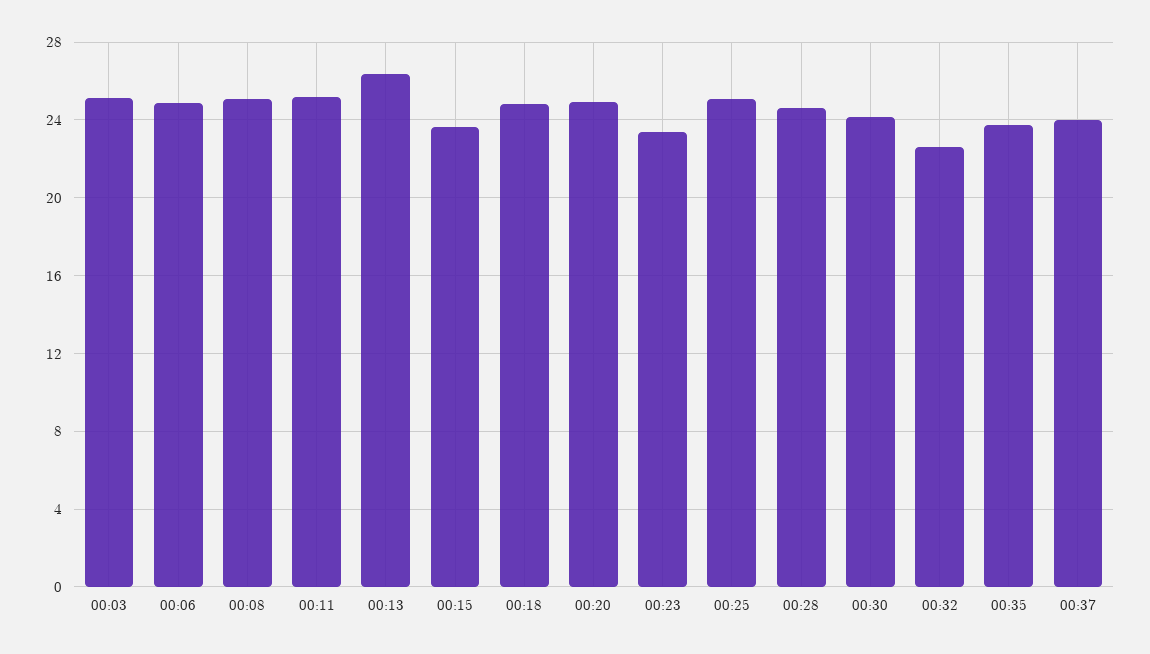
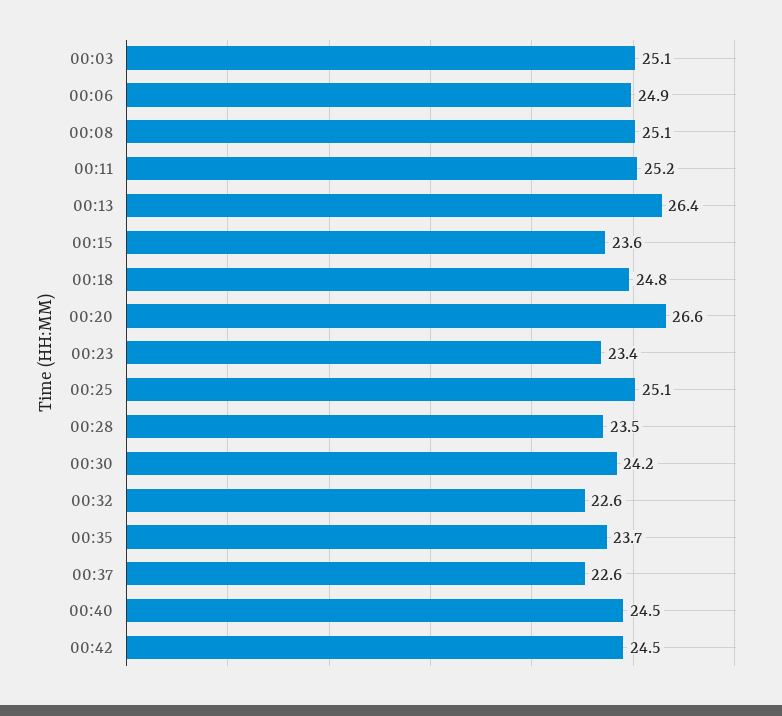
00:20: 25 -> 26.6
00:28: 24.5 -> 23.5
00:37: 24 -> 22.6
00:40: none -> 24.5
00:42: none -> 24.5

